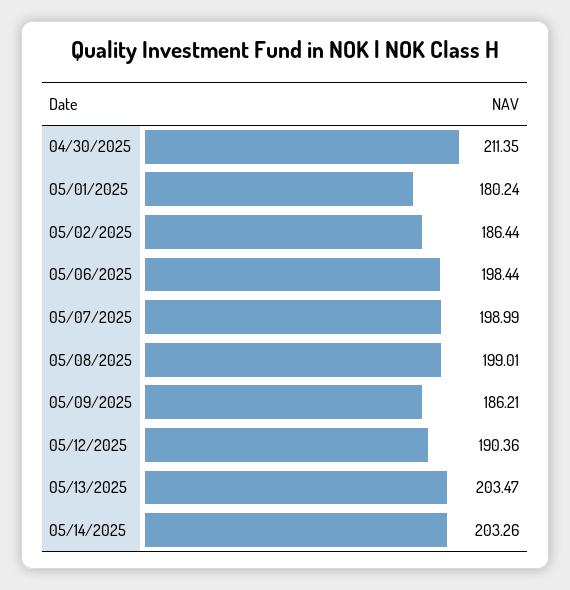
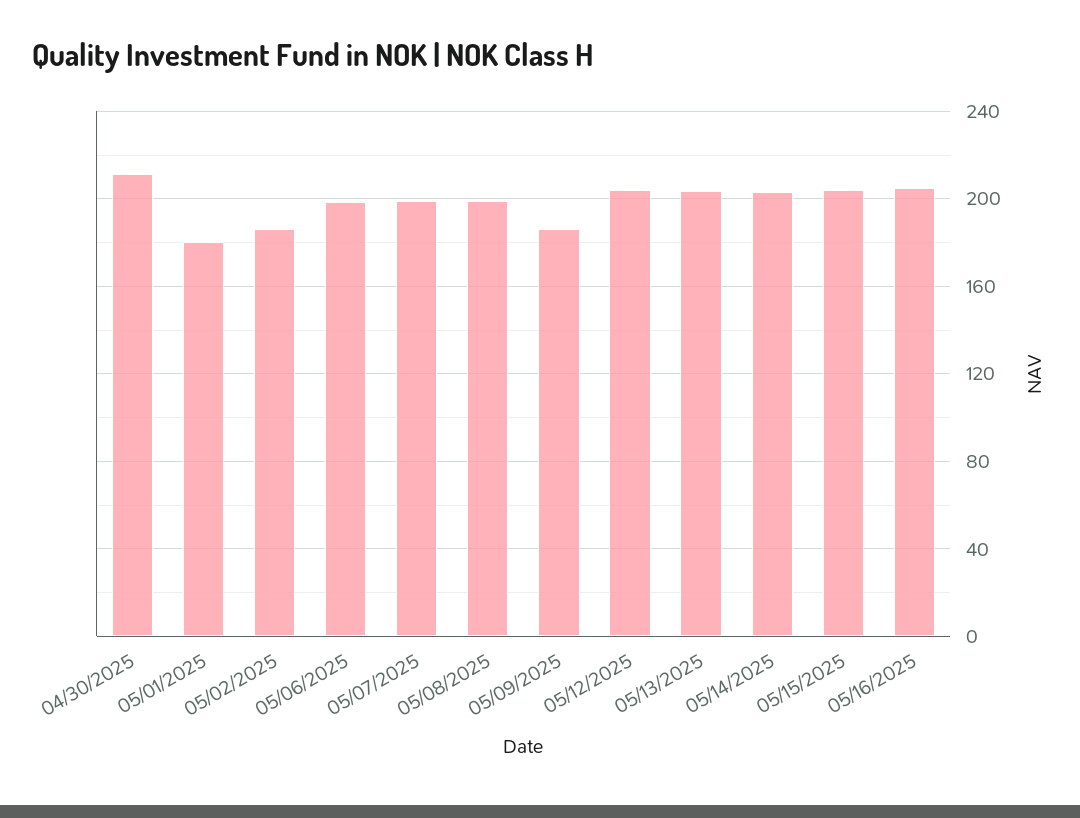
05/12/2025: 190.36 -> 205
05/15/2025: none -> 205
05/16/2025: none -> 205

